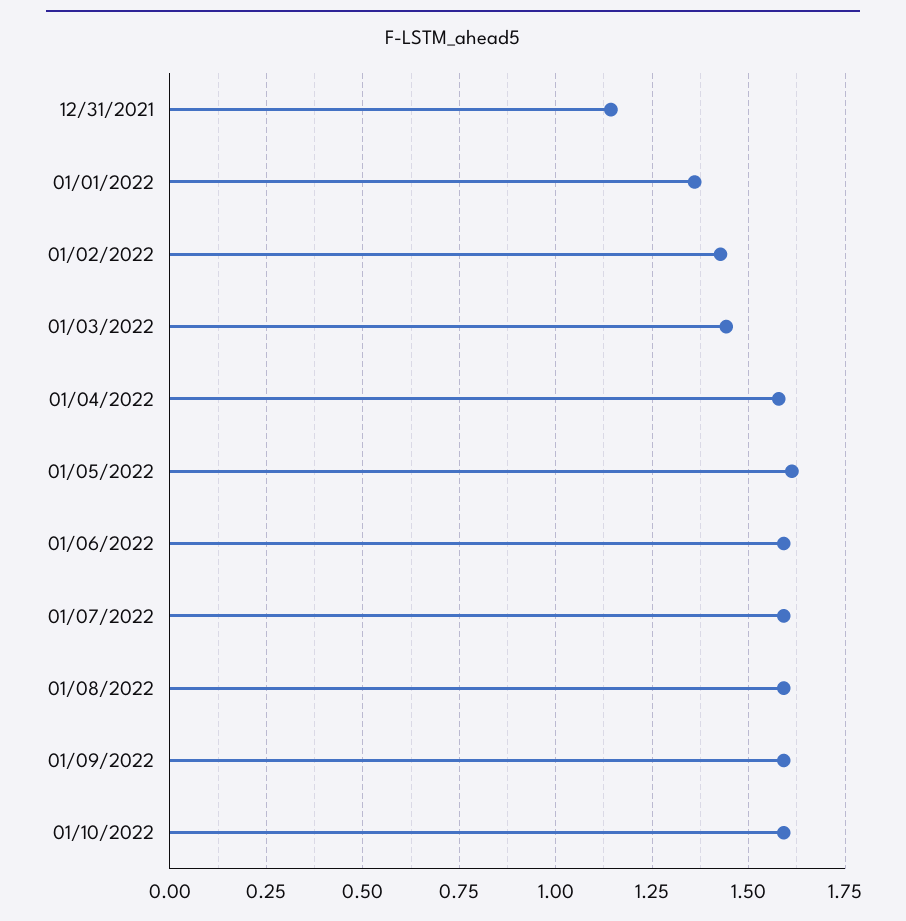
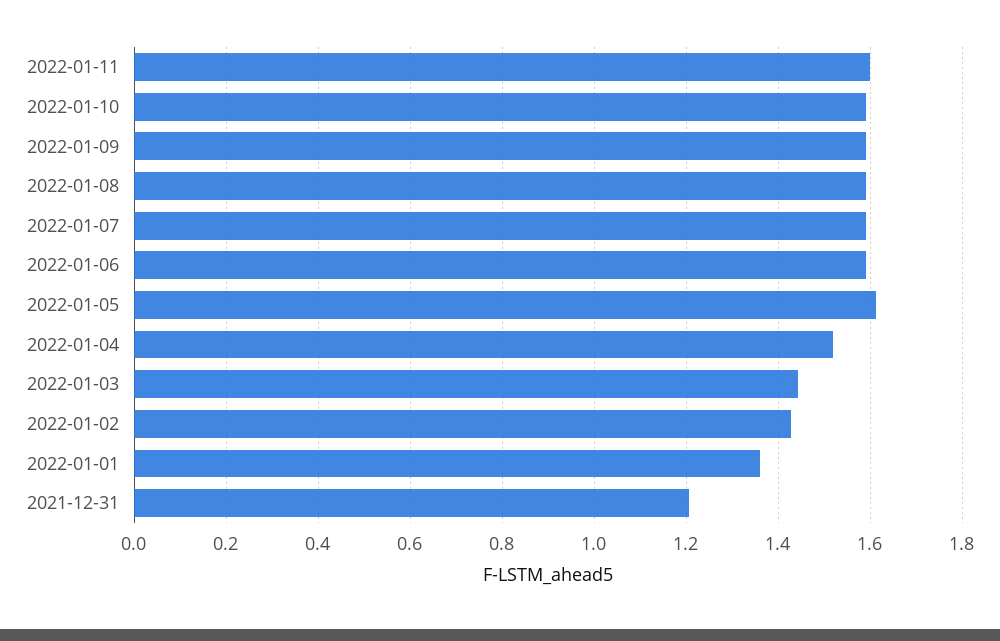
12/31/2021: 1.15 -> 1.2
01/04/2022: 1.575 -> 1.52
2022-01-11: none -> 1.6

